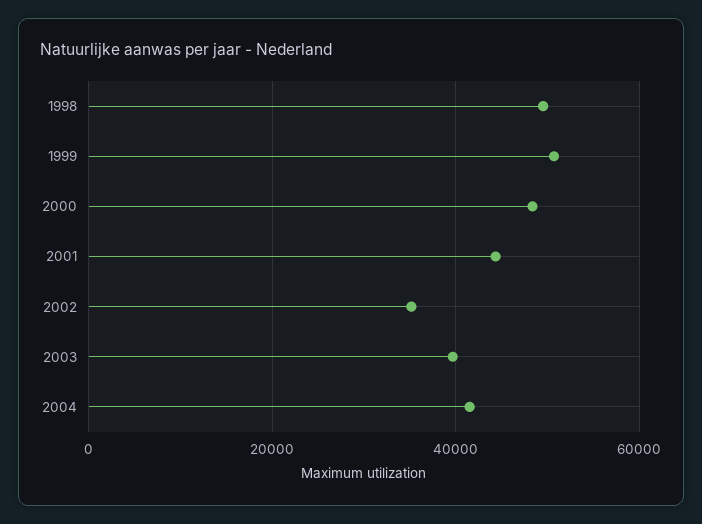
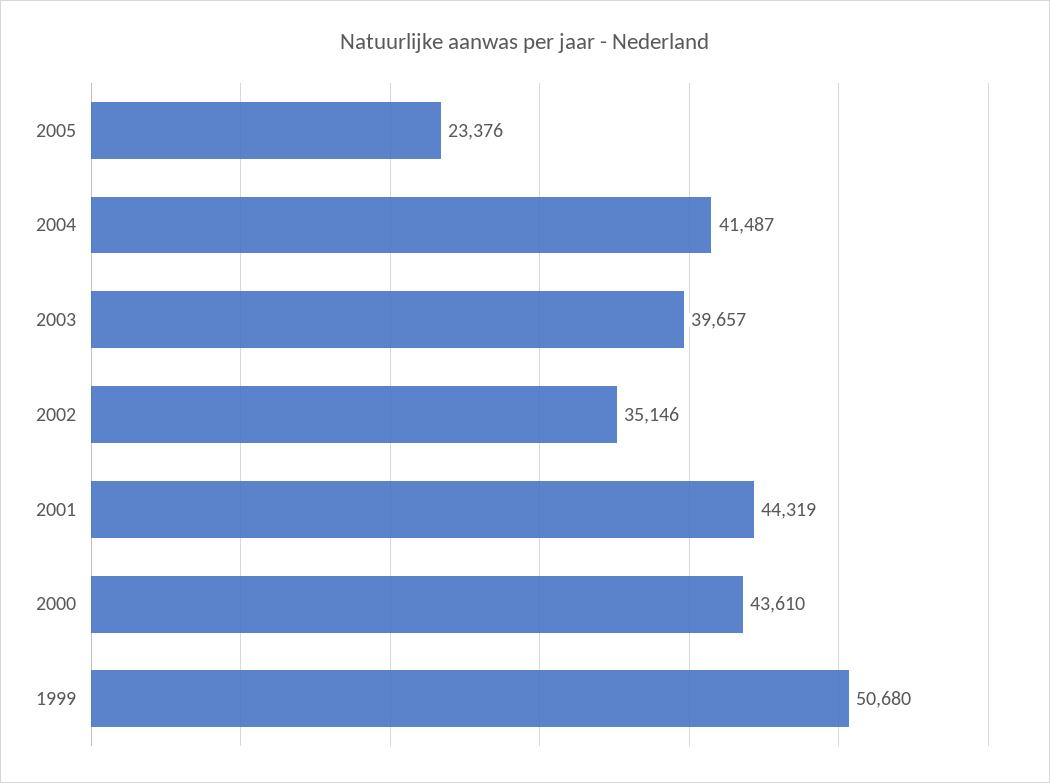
1998: 50000 -> none
2000: 48000 -> 43610
2005: none -> 23376

